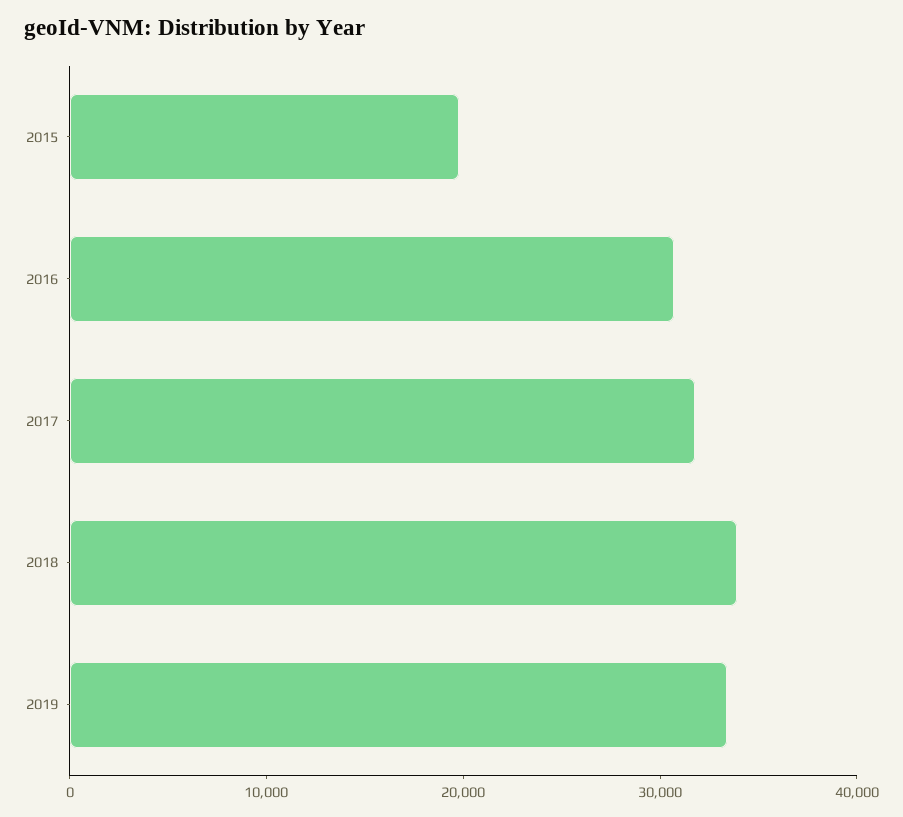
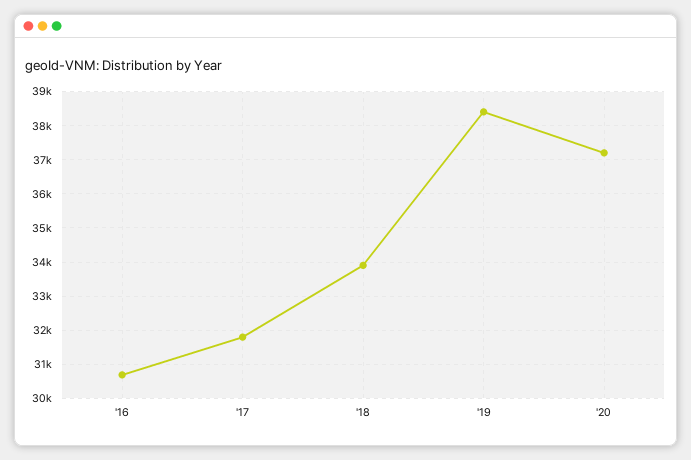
2015: 20000 -> none
2019: 34000 -> 38400
'20: none -> 37200

